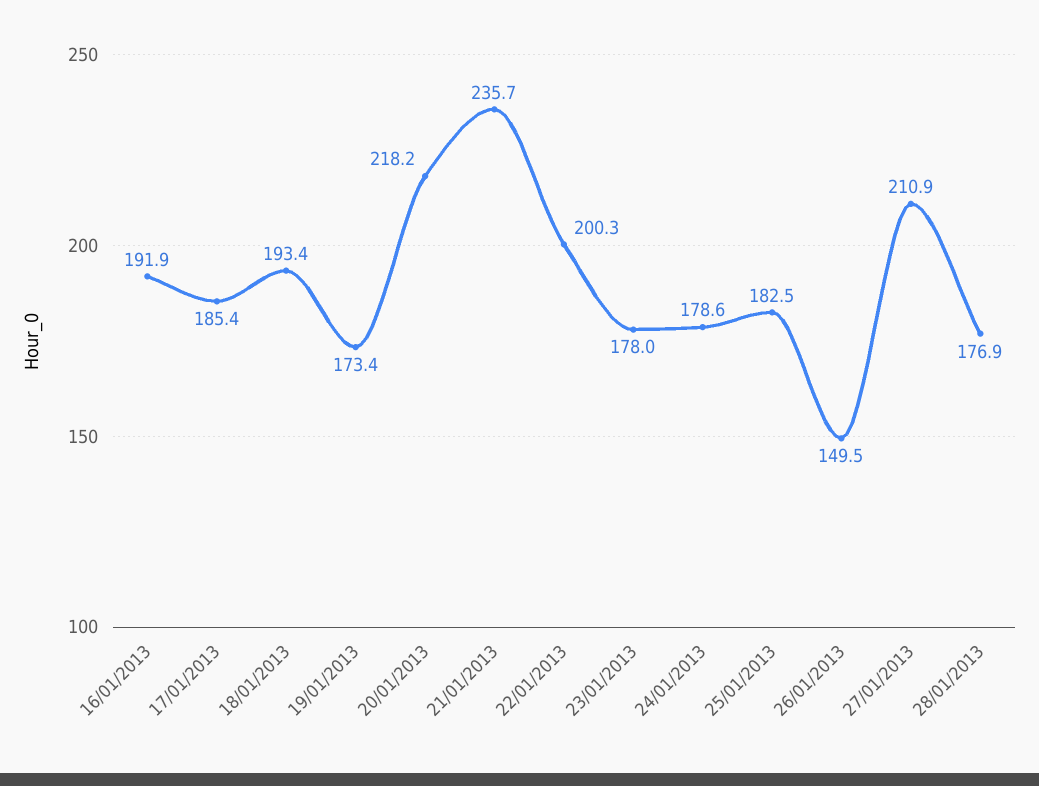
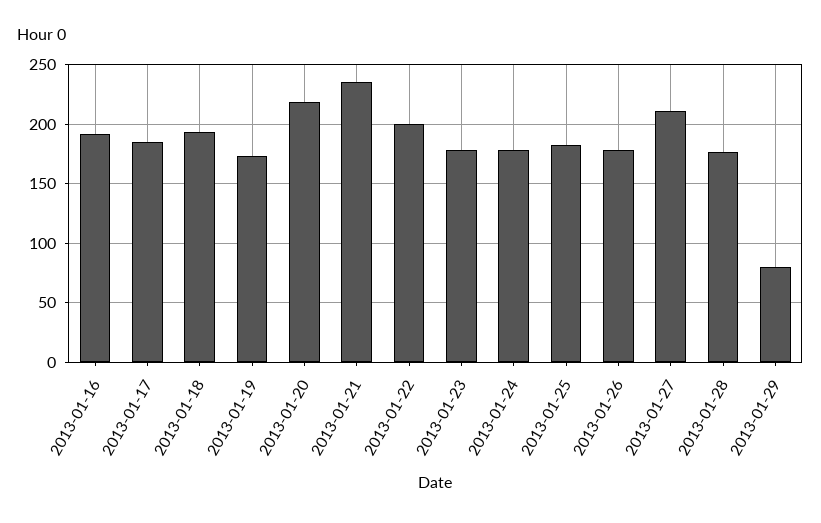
26/01/2013: 149.5 -> 180
2013-01-29: none -> 80

